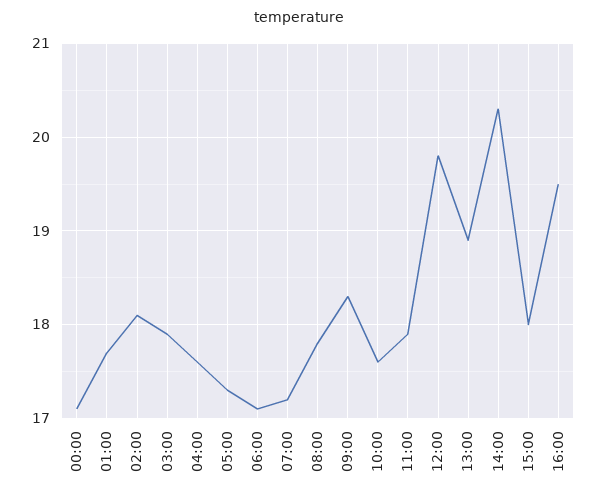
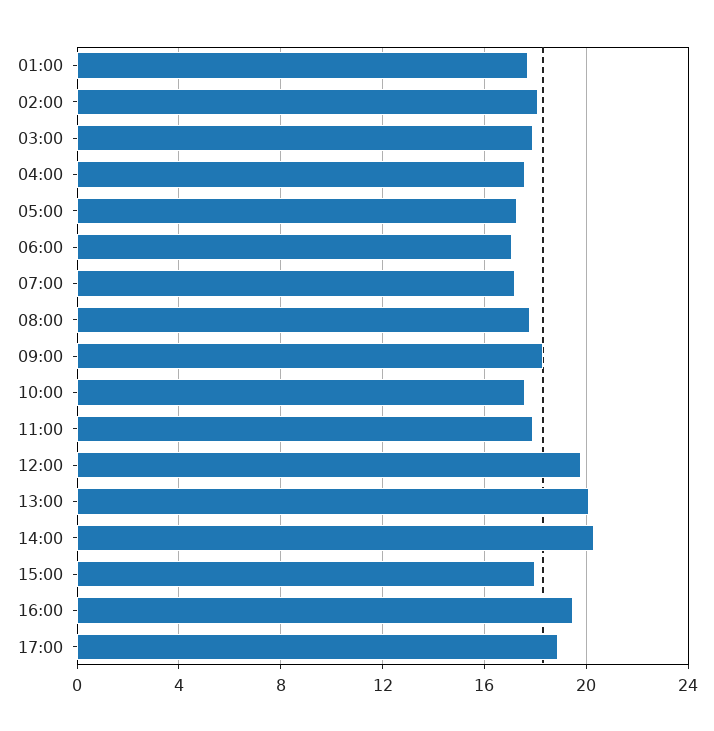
00:00: 17.1 -> none
13:00: 18.9 -> 20
17:00: none -> 19

